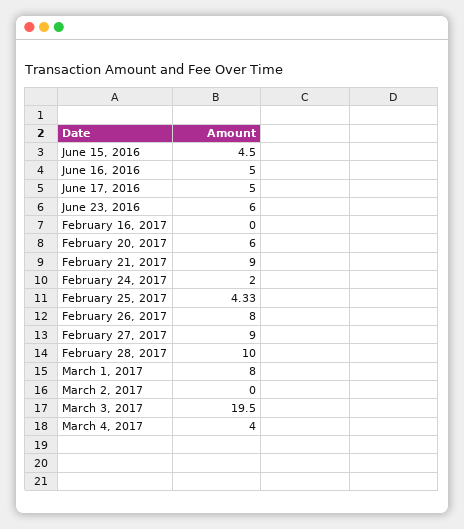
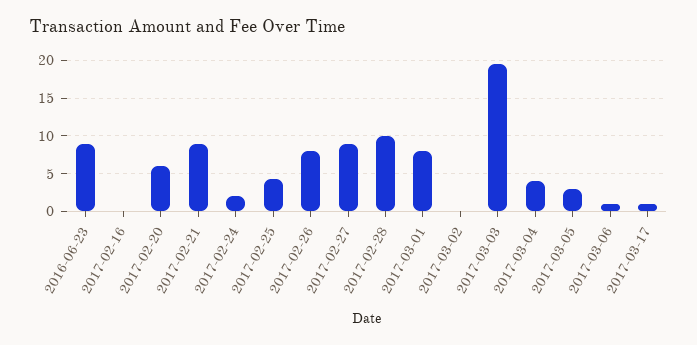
June 15, 2016: 4.5 -> none
June 16, 2016: 5 -> none
June 17, 2016: 5 -> none
June 23, 2016: 6 -> 9
2017-03-05: none -> 3
2017-03-06: none -> 1
2017-03-17: none -> 1

